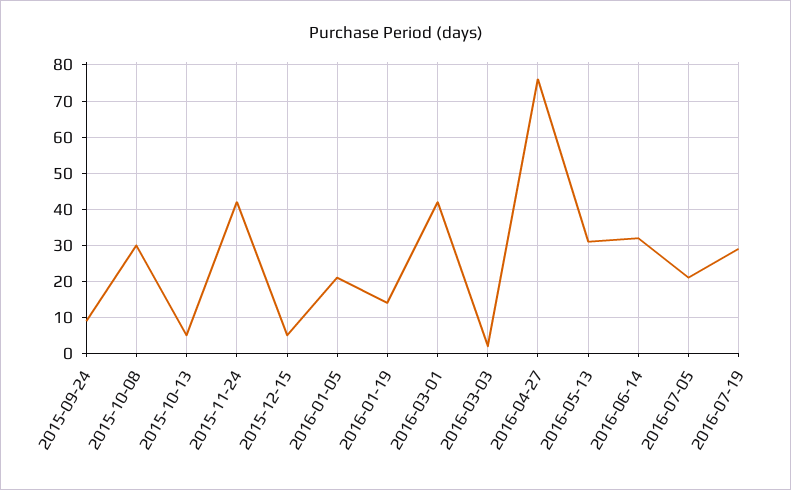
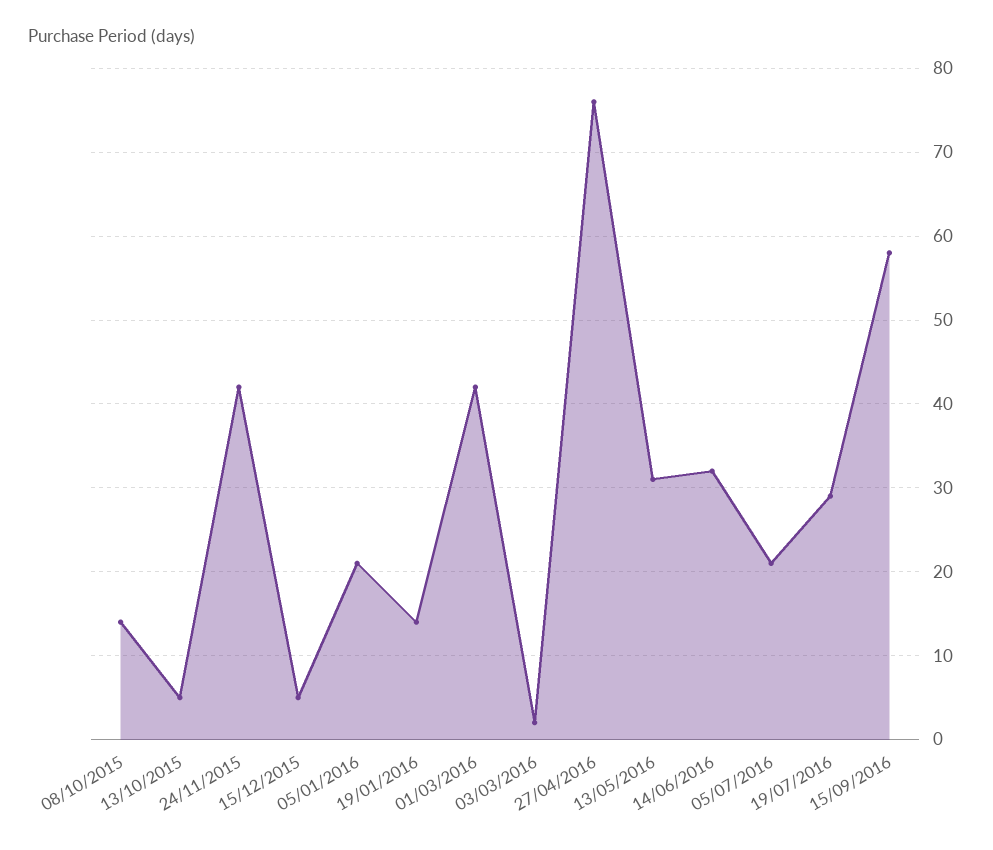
2015-09-24: 10 -> none
2015-10-08: 30 -> 14
15/09/2016: none -> 58

